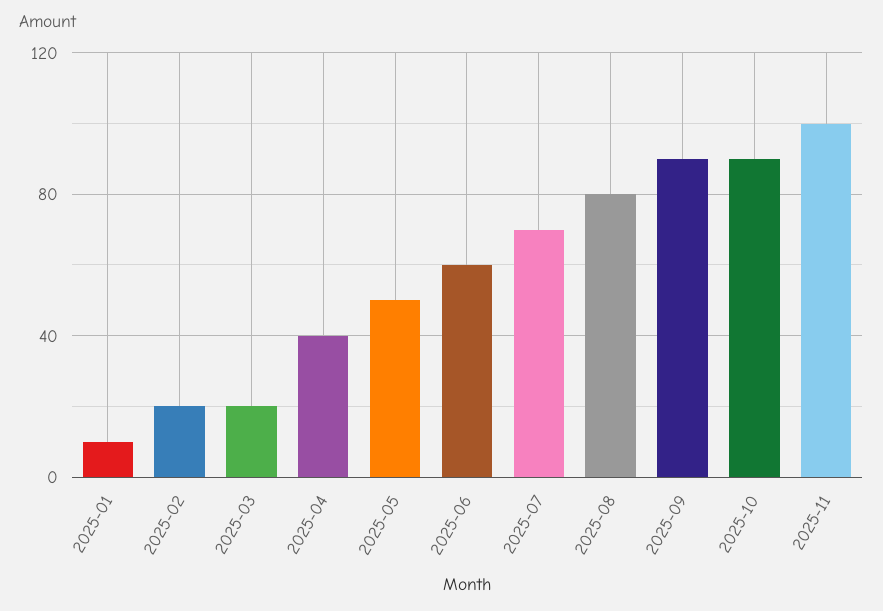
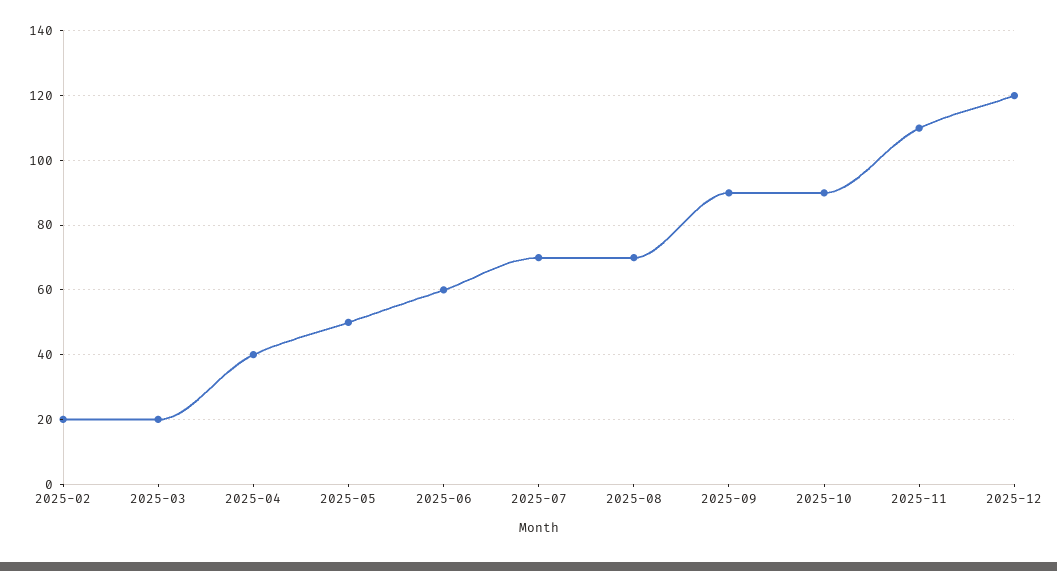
2025-01: 10 -> none
2025-08: 80 -> 70
2025-11: 100 -> 110
2025-12: none -> 120

